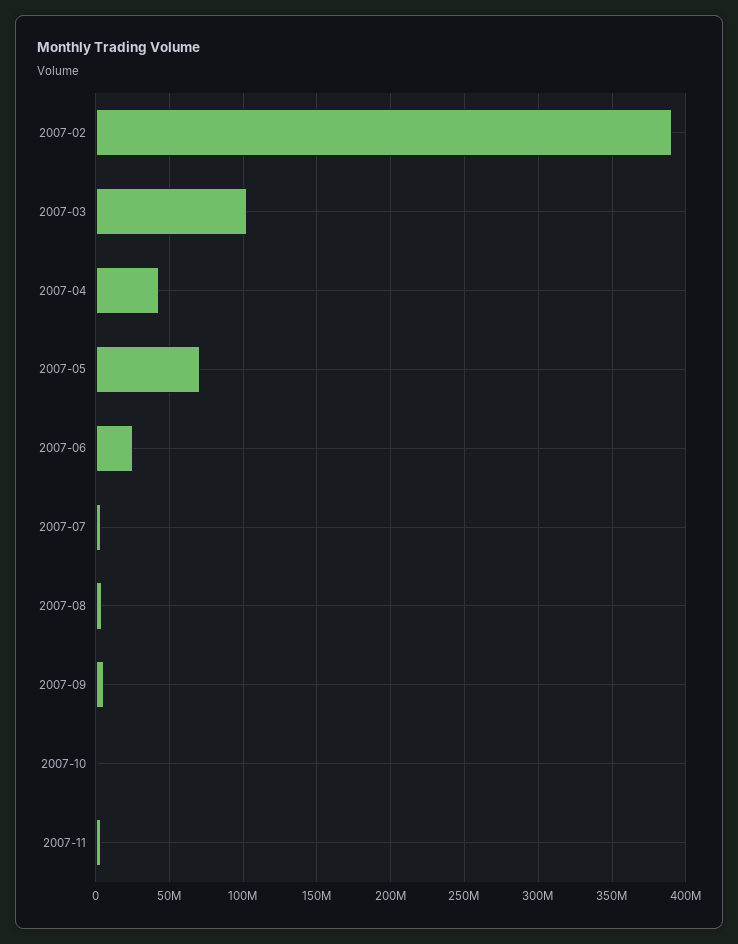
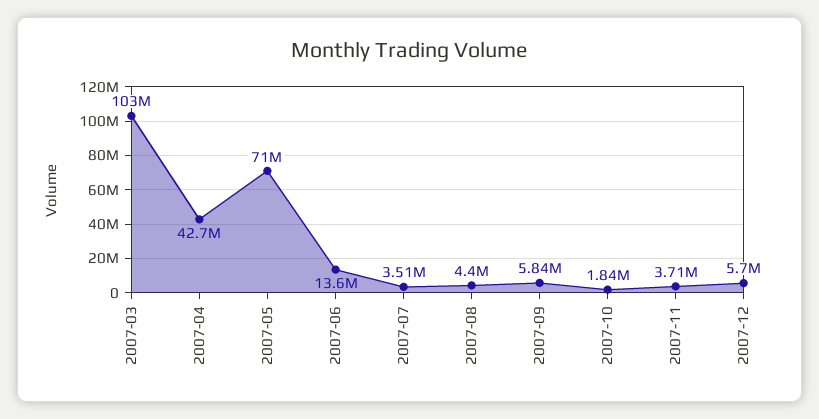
2007-02: 390000000 -> none
2007-06: 25000000 -> 13600000
2007-12: none -> 5700000

